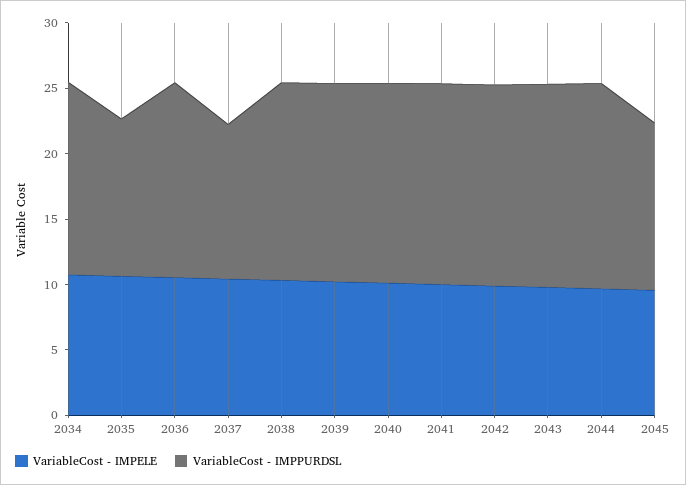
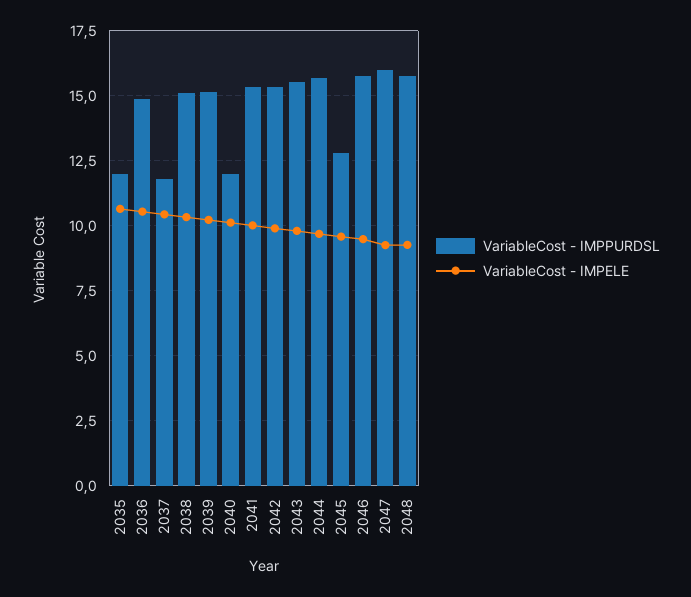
VariableCost - IMPELE, 2034: 11 -> none
VariableCost - IMPPURDSL, 2034: 15 -> none
VariableCost - IMPPURDSL, 2040: 15 -> 12
VariableCost - IMPPURDSL, 2046: none -> 15.75
VariableCost - IMPELE, 2046: none -> 9.5
VariableCost - IMPPURDSL, 2047: none -> 16
VariableCost - IMPELE, 2047: none -> 9.25
VariableCost - IMPPURDSL, 2048: none -> 15.75
VariableCost - IMPELE, 2048: none -> 9.25

